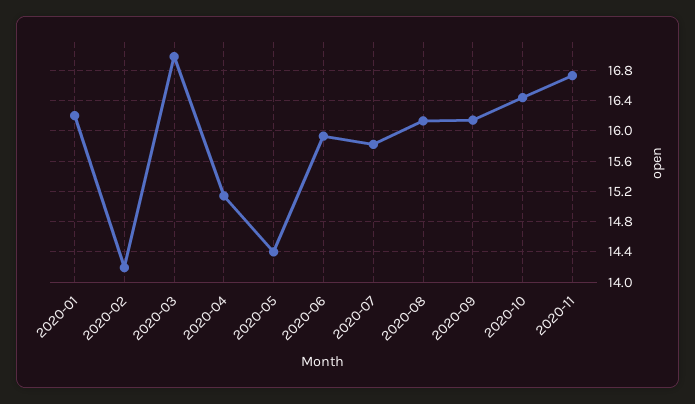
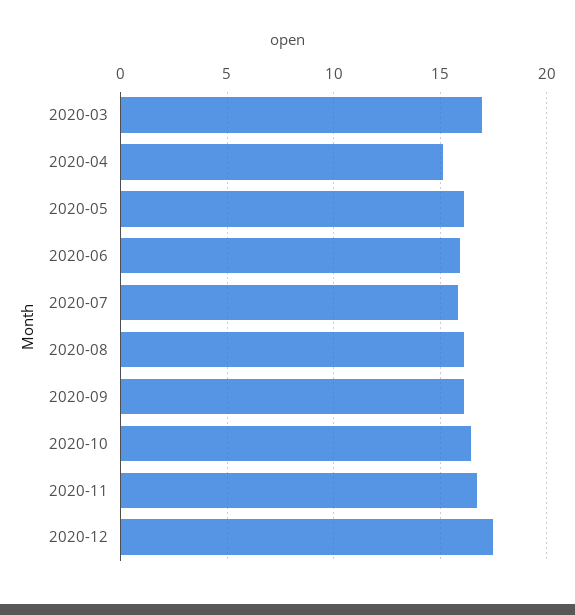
2020-01: 16.2 -> none
2020-02: 14.2 -> none
2020-05: 14.4 -> 16
2020-12: none -> 17.5

